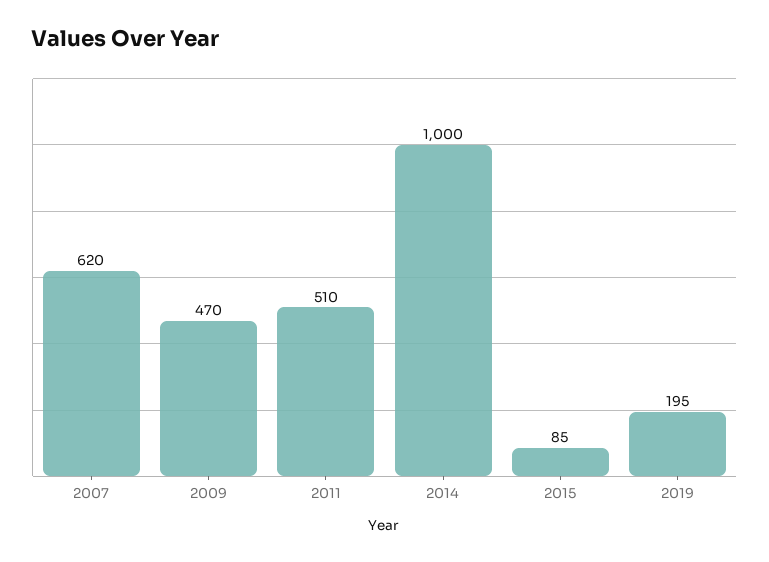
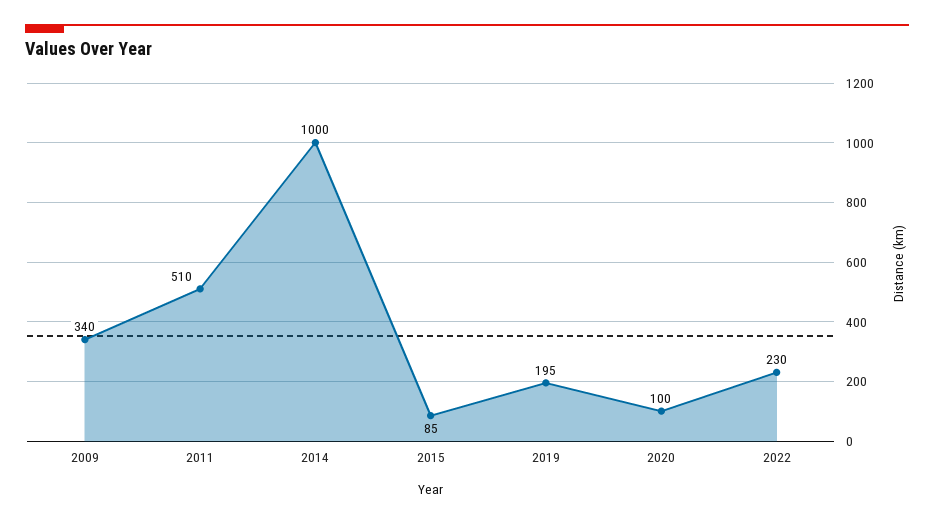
2007: 620 -> none
2009: 470 -> 340
2020: none -> 100
2022: none -> 230

